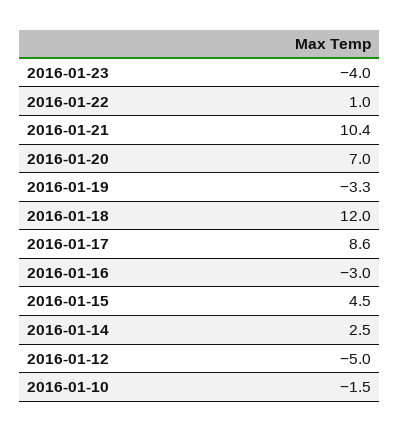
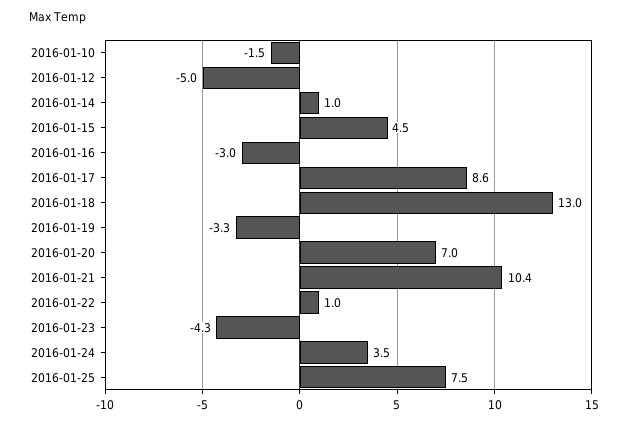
2016-01-23: -4 -> -4.3
2016-01-18: 12 -> 13
2016-01-14: 2.5 -> 1
2016-01-24: none -> 3.5
2016-01-25: none -> 7.5

